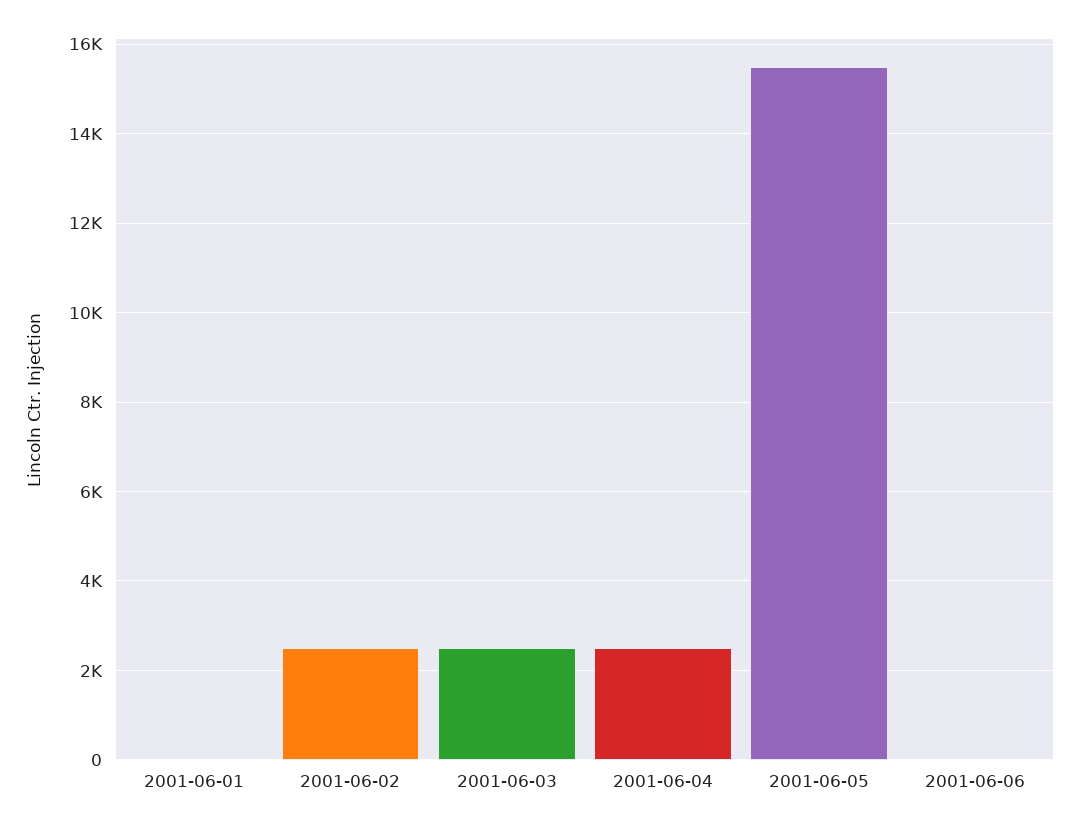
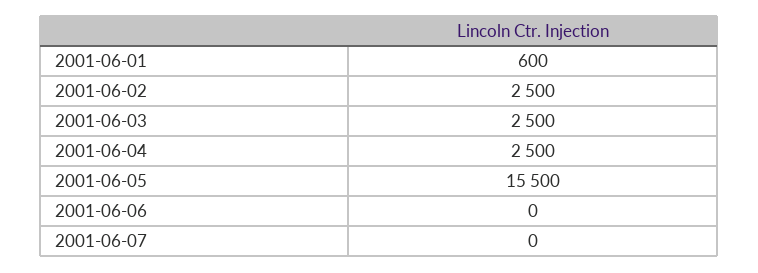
2001-06-01: 0 -> 600
2001-06-07: none -> 0

